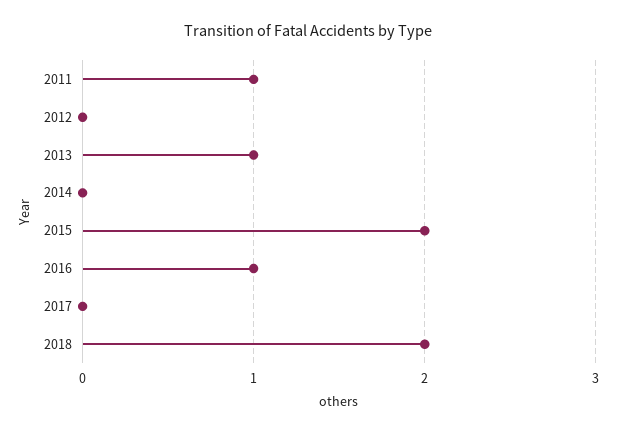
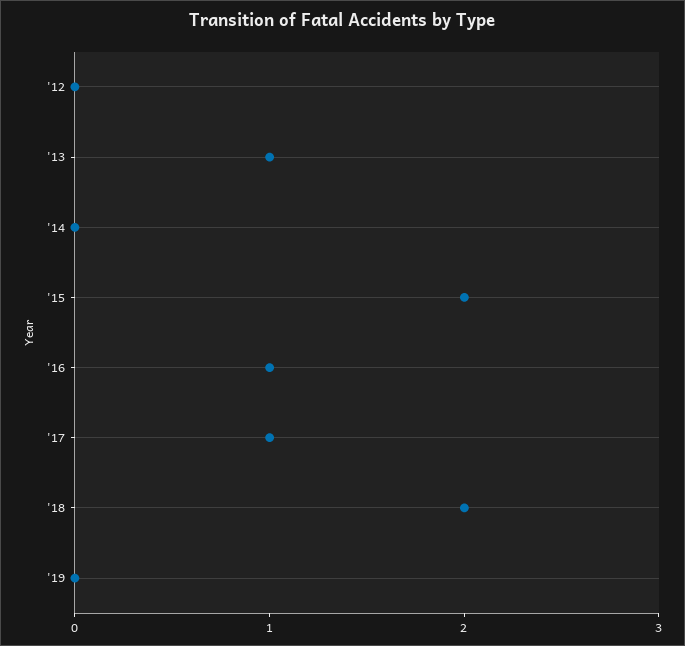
2011: 1 -> none
2017: 0 -> 1
'19: none -> 0

